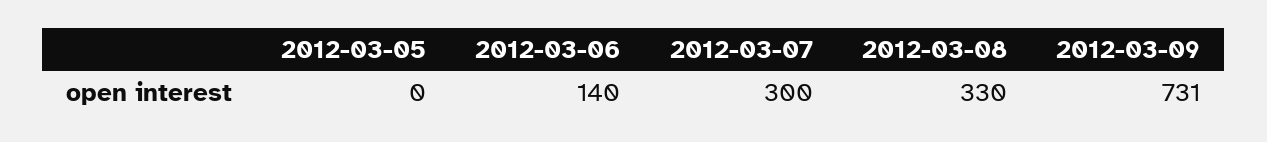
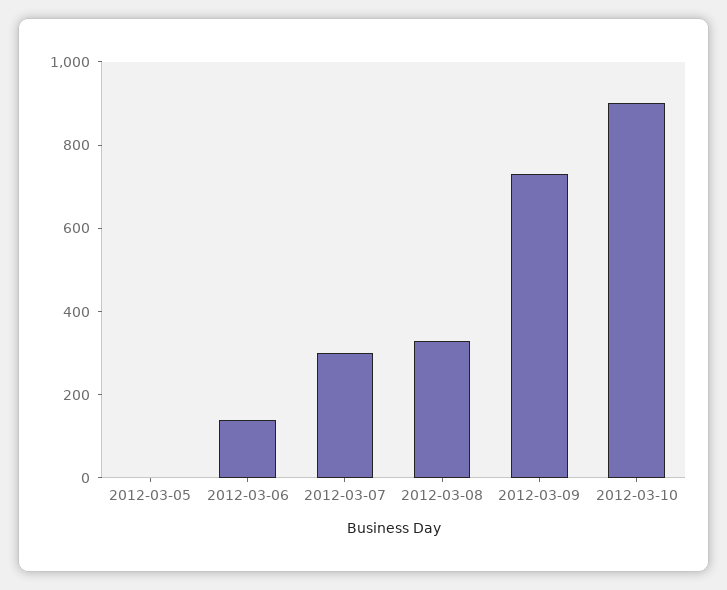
2012-03-10: none -> 900

